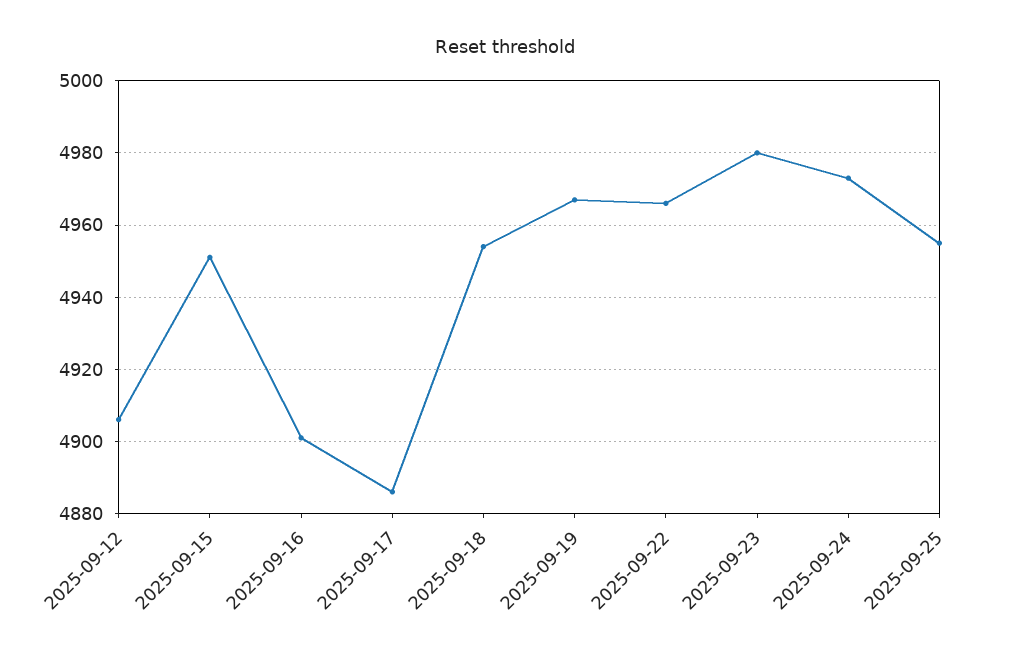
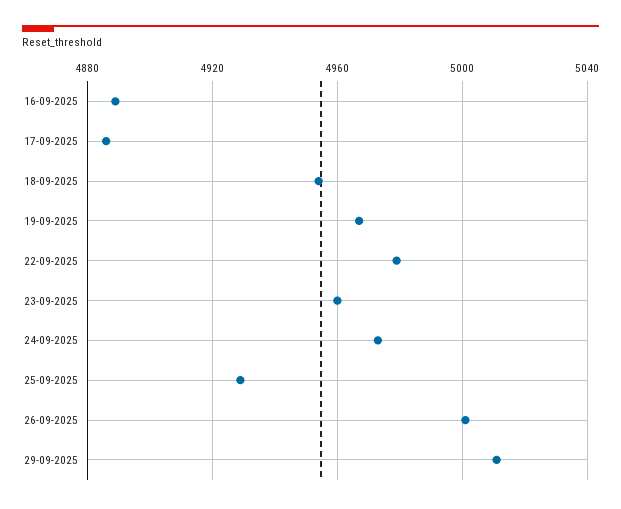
2025-09-12: 4905 -> none
2025-09-15: 4950 -> none
2025-09-16: 4900 -> 4890
2025-09-22: 4965 -> 4980
2025-09-23: 4980 -> 4960
2025-09-25: 4955 -> 4930
26-09-2025: none -> 5000
29-09-2025: none -> 5010

